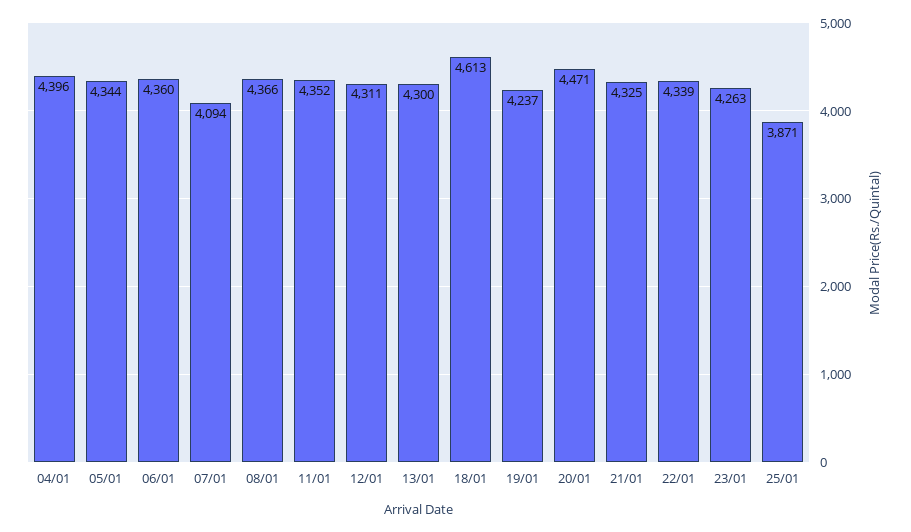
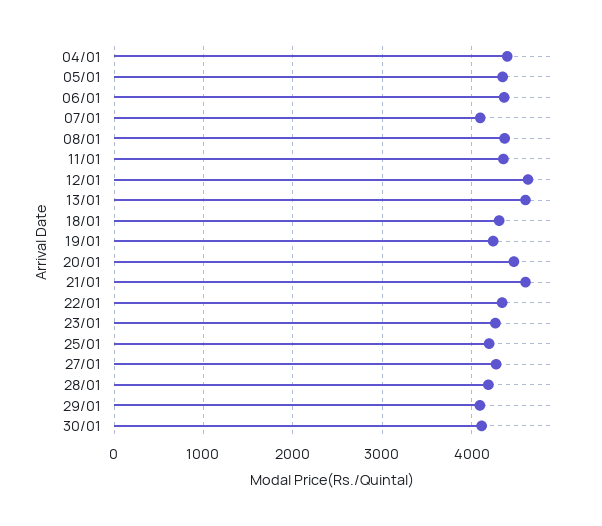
12/01: 4311 -> 4600
13/01: 4300 -> 4600
18/01: 4613 -> 4300
21/01: 4325 -> 4600
25/01: 3871 -> 4200
27/01: none -> 4300
28/01: none -> 4200
29/01: none -> 4100
30/01: none -> 4100

